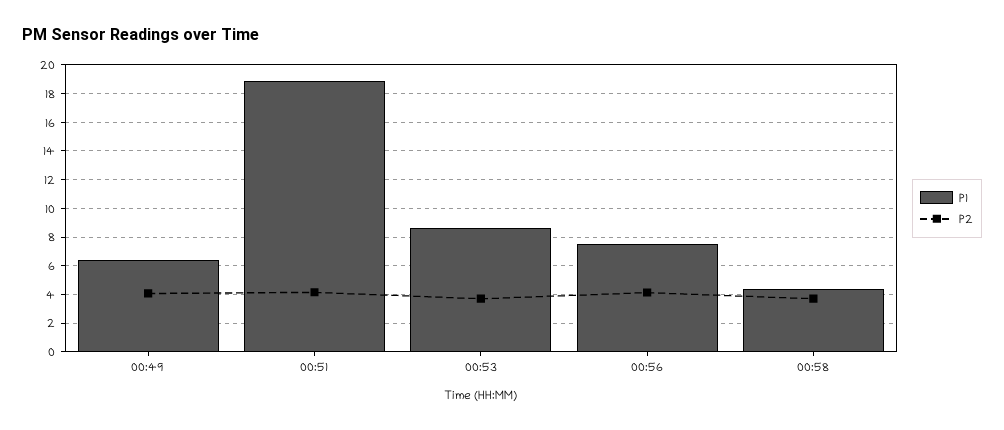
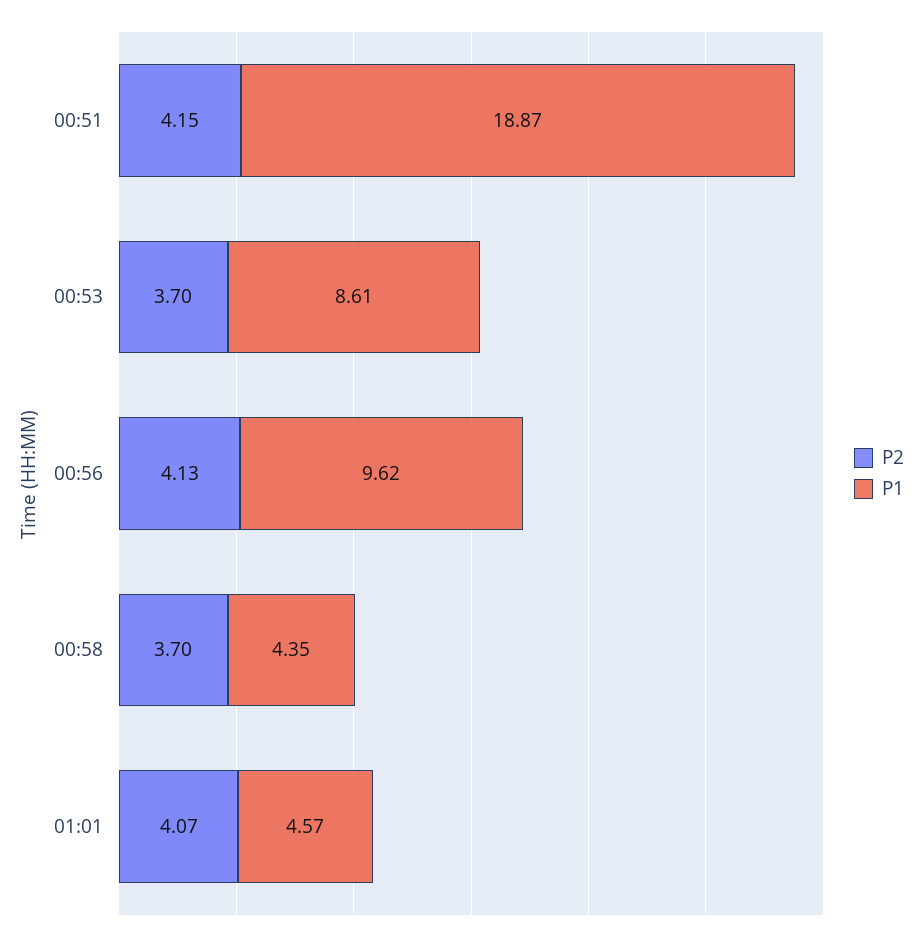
P1, 00:49: 6.5 -> none
P2, 00:49: 4 -> none
P1, 00:56: 7.5 -> 9.62
P2, 01:01: none -> 4.07
P1, 01:01: none -> 4.57

